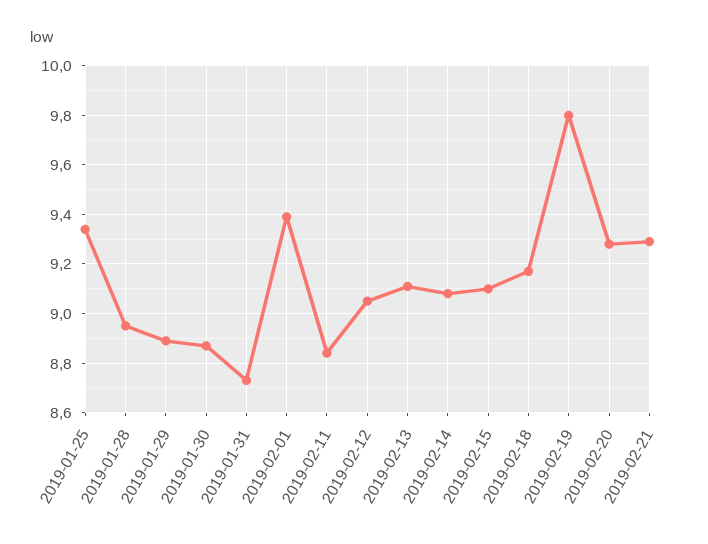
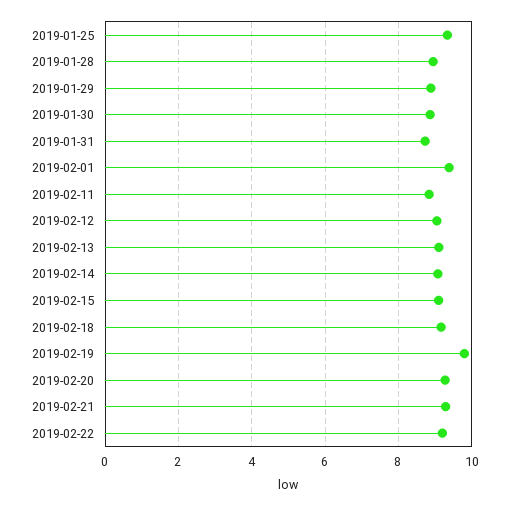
2019-02-22: none -> 9.2

